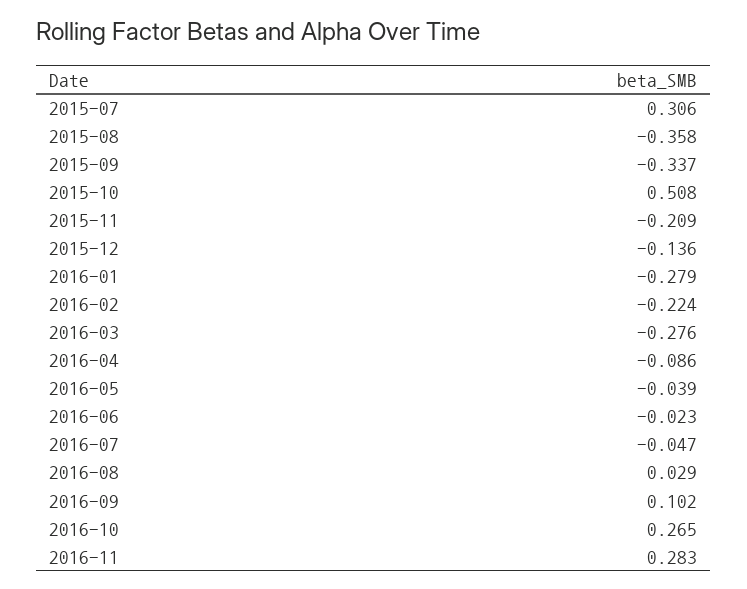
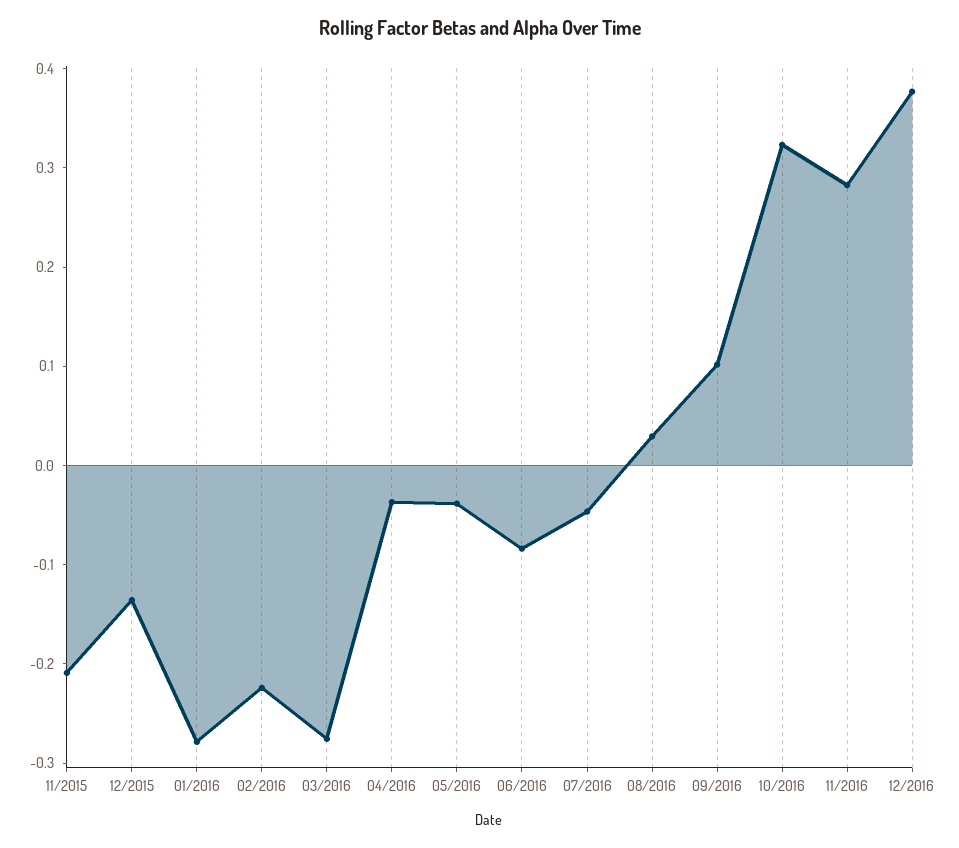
2015-07: 0.306 -> none
2015-08: -0.358 -> none
2015-09: -0.337 -> none
2015-10: 0.508 -> none
2016-04: -0.086 -> -0.04
2016-06: -0.023 -> -0.08
2016-10: 0.265 -> 0.32
12/2016: none -> 0.38

